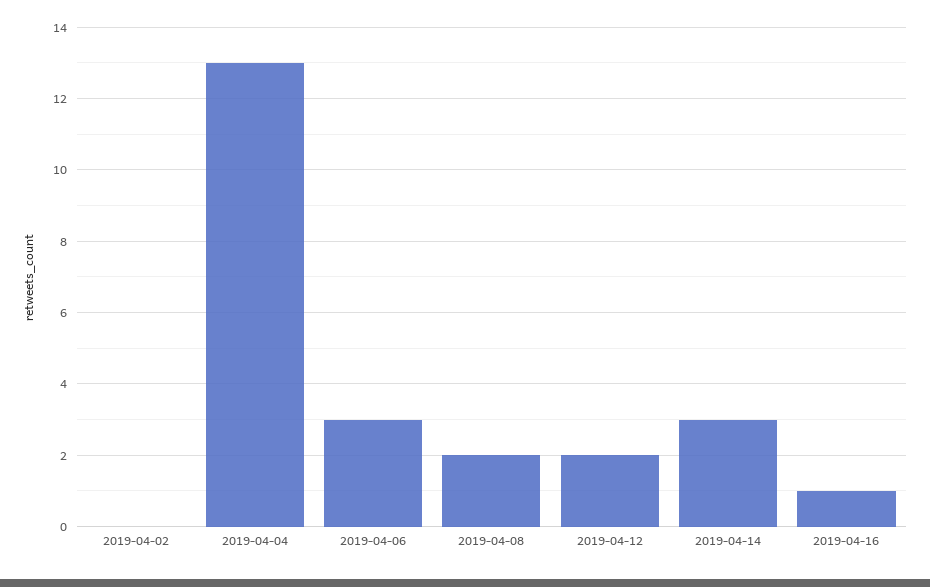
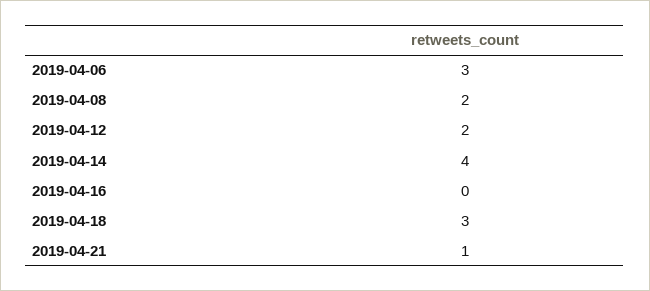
2019-04-02: 0 -> none
2019-04-04: 13 -> none
2019-04-14: 3 -> 4
2019-04-16: 1 -> 0
2019-04-18: none -> 3
2019-04-21: none -> 1

